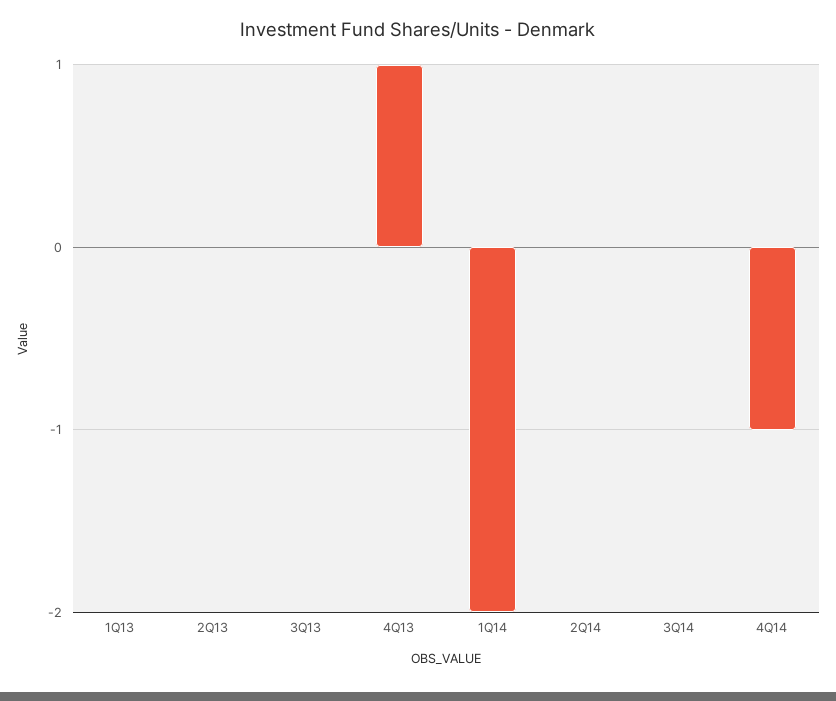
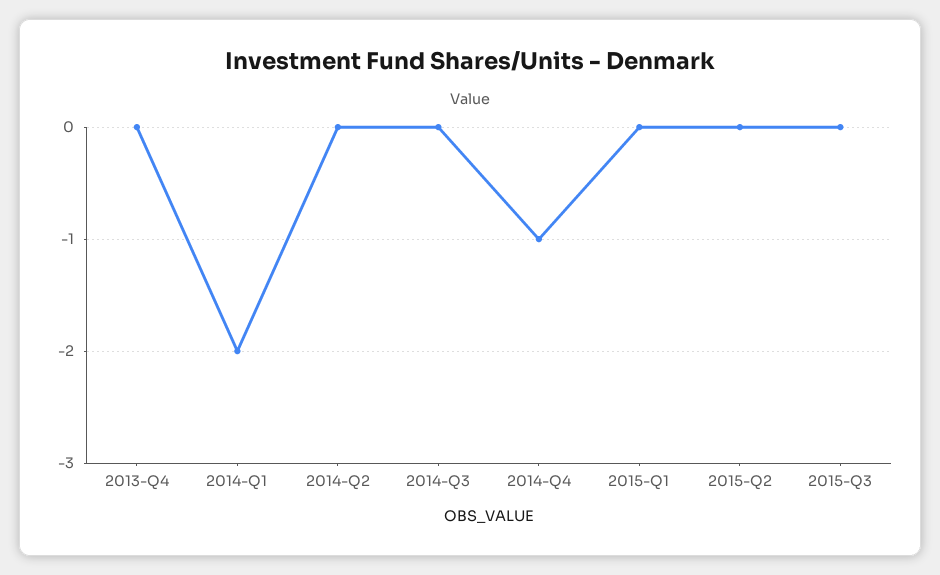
1Q13: 0 -> none
2Q13: 0 -> none
3Q13: 0 -> none
4Q13: 1 -> 0
2015-Q1: none -> 0
2015-Q2: none -> 0
2015-Q3: none -> 0

